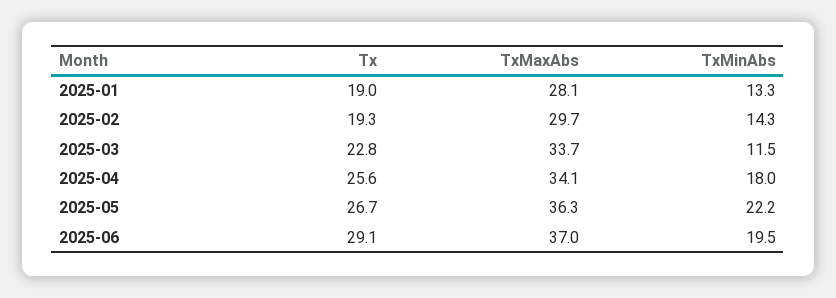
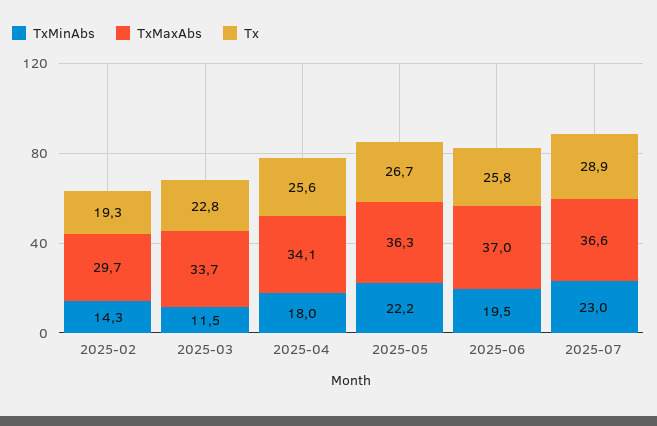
Tx, 2025-01: 19 -> none
TxMaxAbs, 2025-01: 28.1 -> none
TxMinAbs, 2025-01: 13.3 -> none
Tx, 2025-06: 29.1 -> 25.8
TxMinAbs, 2025-07: none -> 23
TxMaxAbs, 2025-07: none -> 36.6
Tx, 2025-07: none -> 28.9

